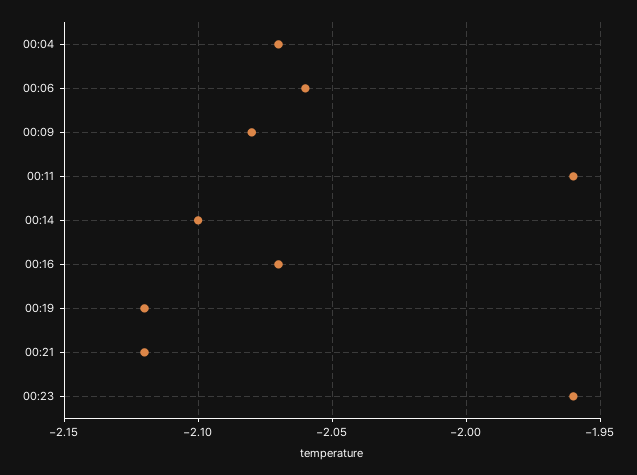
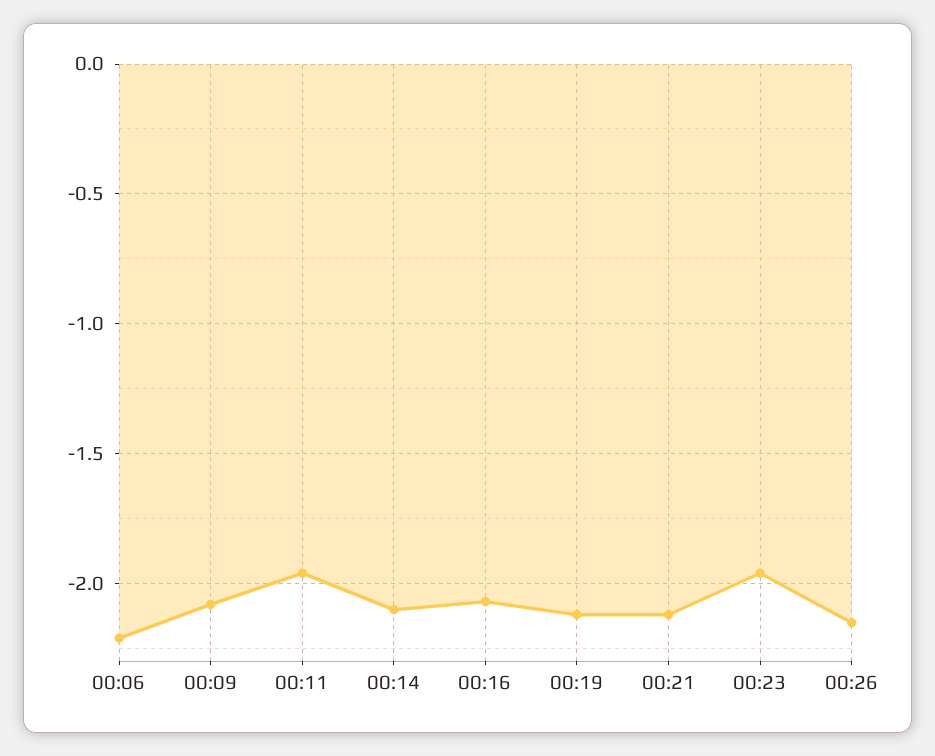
00:04: -2.07 -> none
00:06: -2.06 -> -2.2
00:26: none -> -2.15

